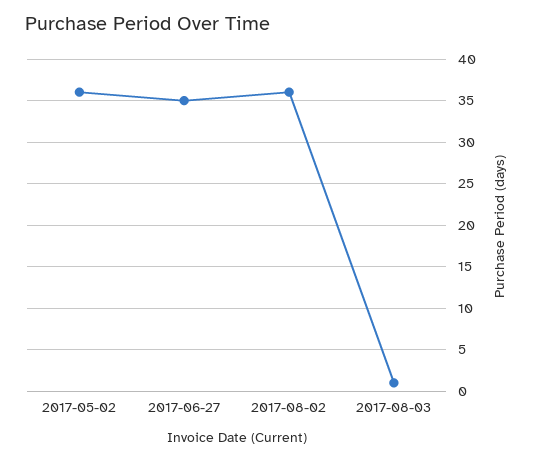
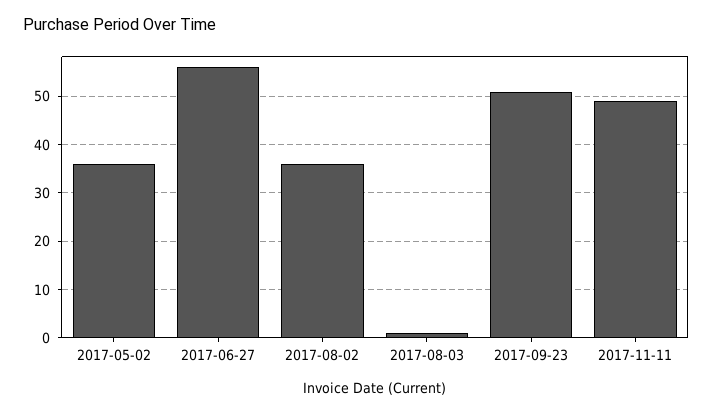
2017-06-27: 35 -> 55
2017-09-23: none -> 50
2017-11-11: none -> 50

